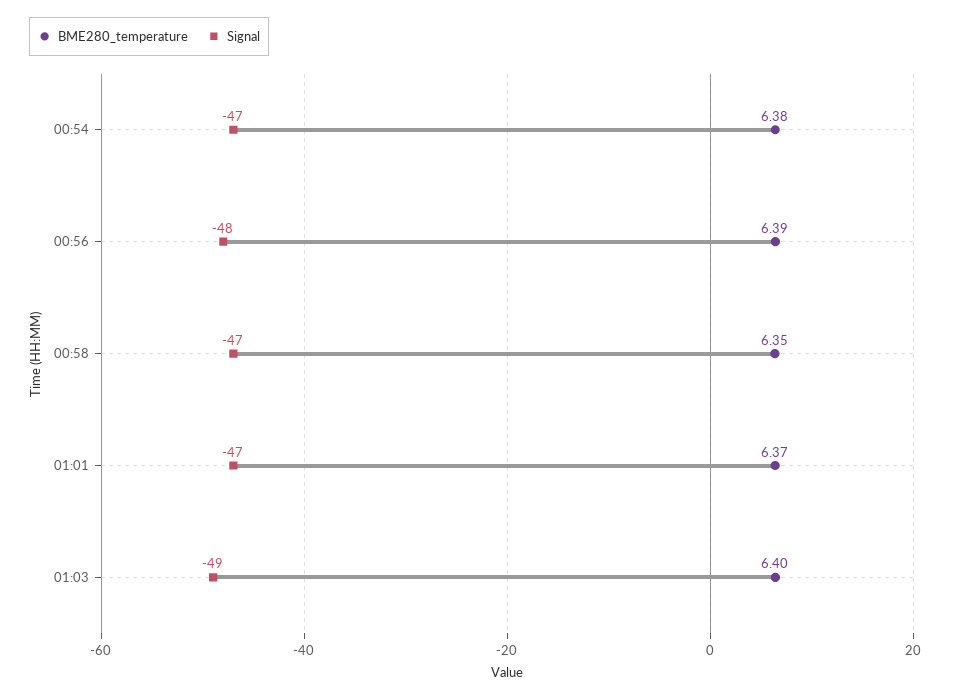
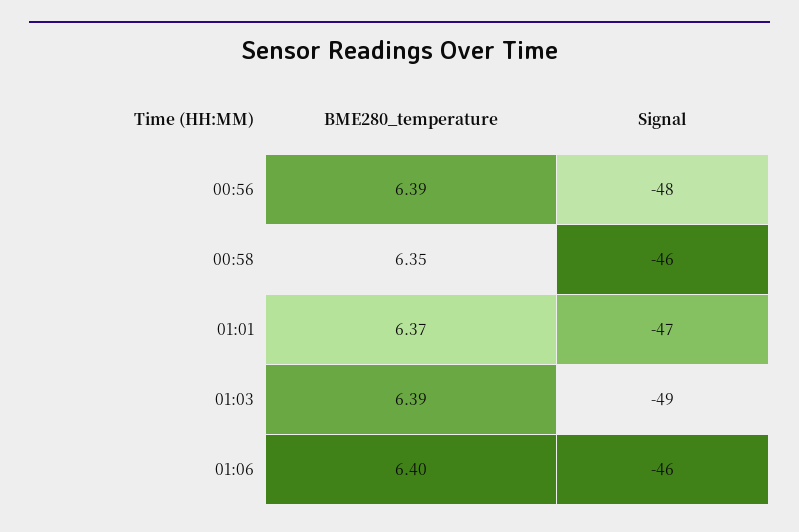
BME280_temperature, 00:54: 6.38 -> none
Signal, 00:54: -47 -> none
Signal, 00:58: -47 -> -46
BME280_temperature, 01:03: 6.4 -> 6.39
BME280_temperature, 01:06: none -> 6.4
Signal, 01:06: none -> -46

